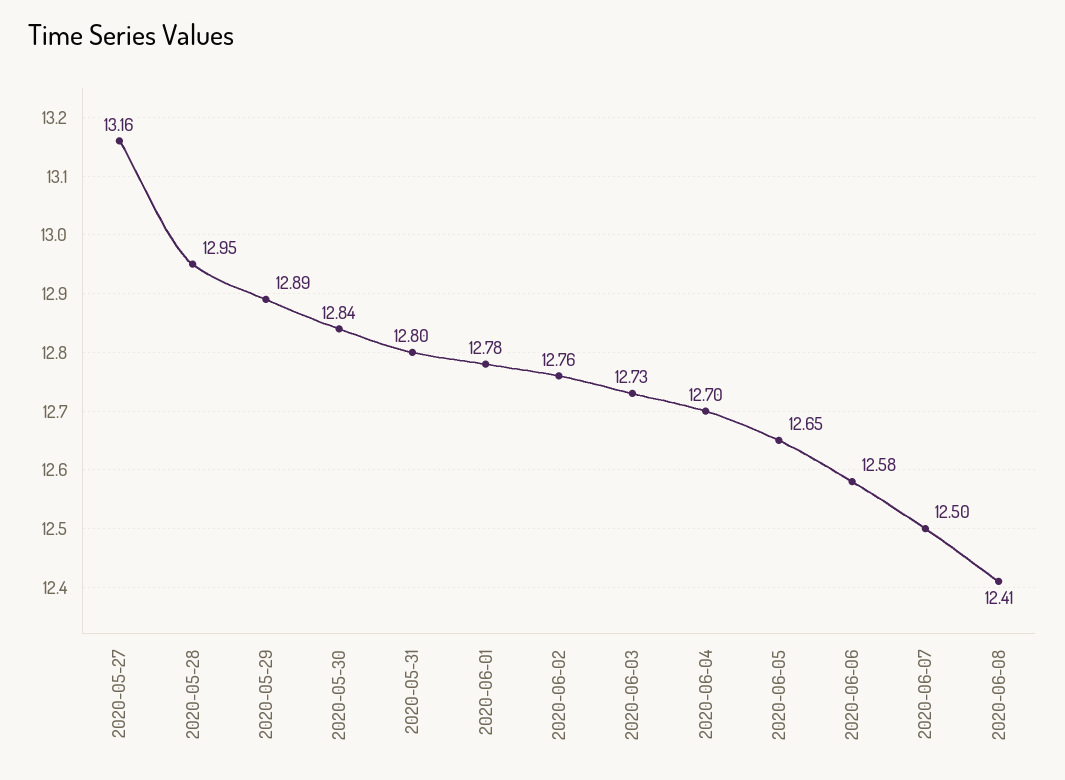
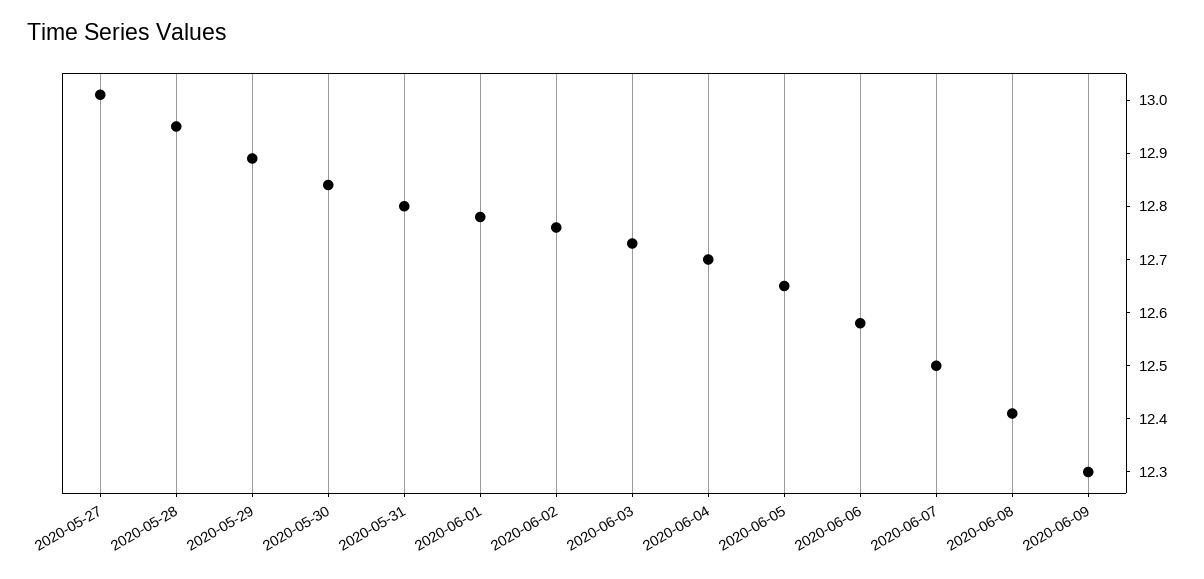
2020-05-27: 13.16 -> 13
2020-06-09: none -> 12.3

